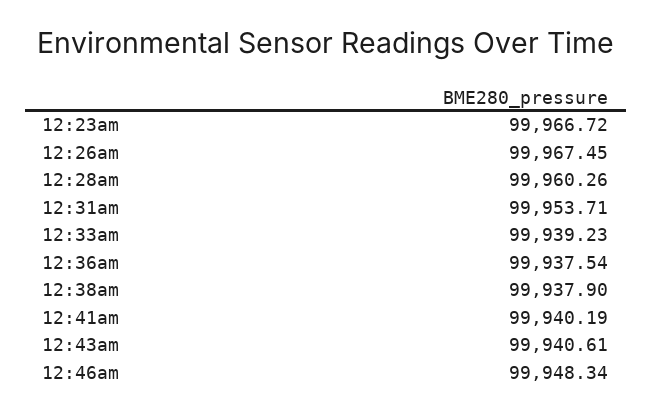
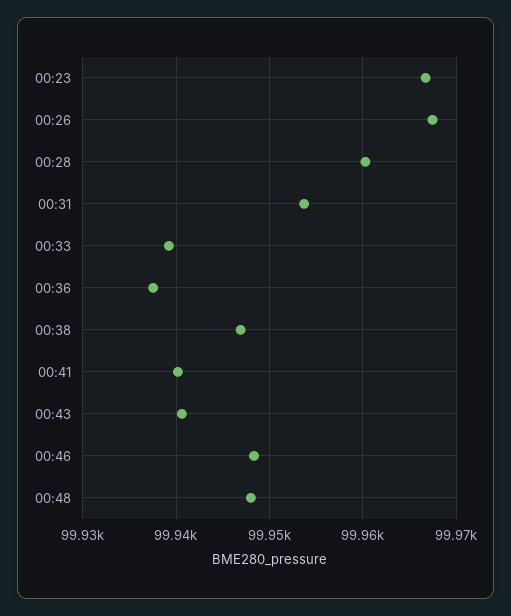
12:38am: 99937.9 -> 99947
00:48: none -> 99948

